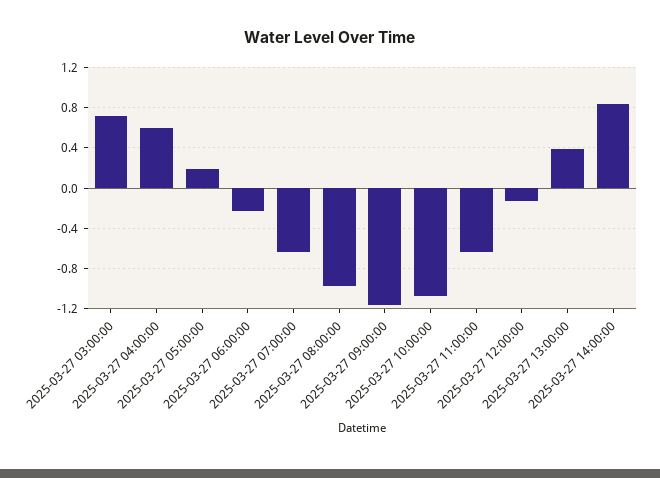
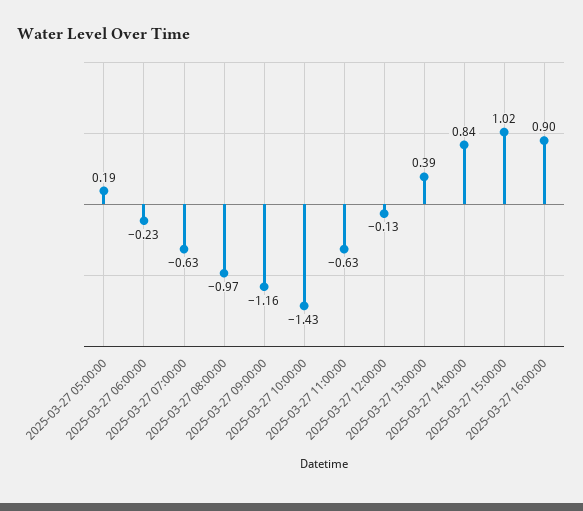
2025-03-27 03:00:00: 0.7 -> none
2025-03-27 04:00:00: 0.6 -> none
2025-03-27 10:00:00: -1.1 -> -1.43
2025-03-27 15:00:00: none -> 1.02
2025-03-27 16:00:00: none -> 0.9

